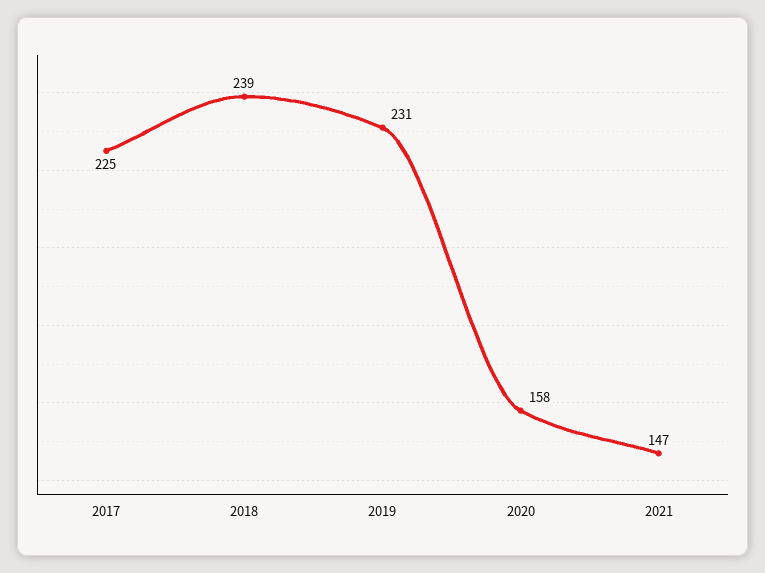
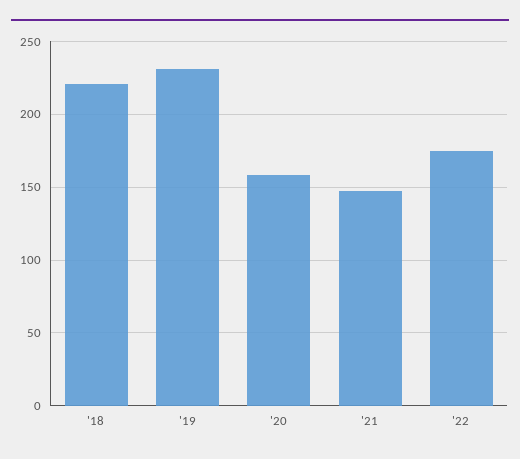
2017: 225 -> none
2018: 239 -> 220
'22: none -> 175

